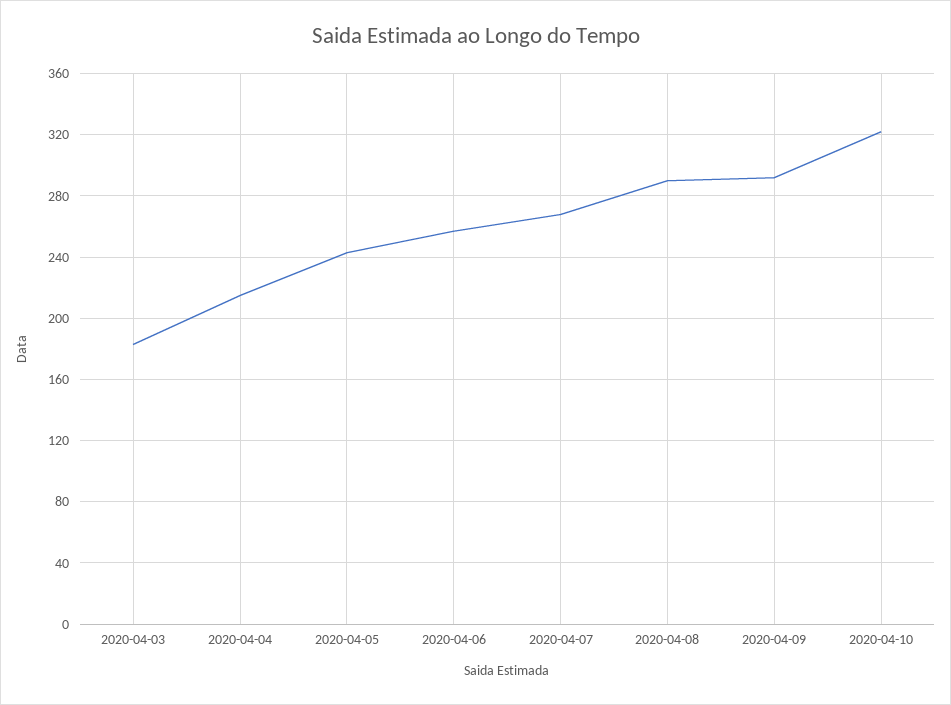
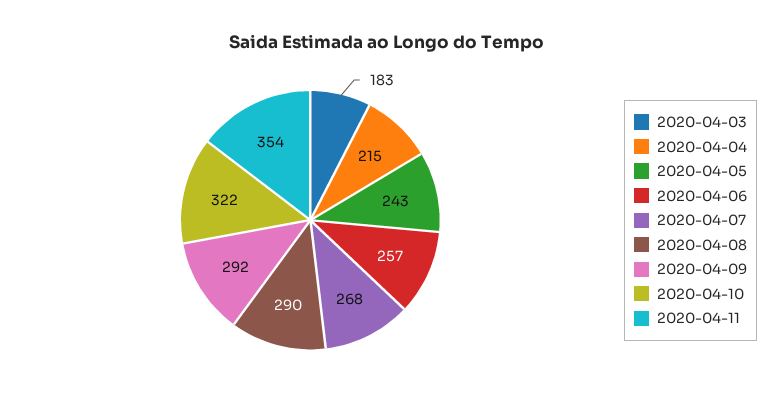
2020-04-11: none -> 354

